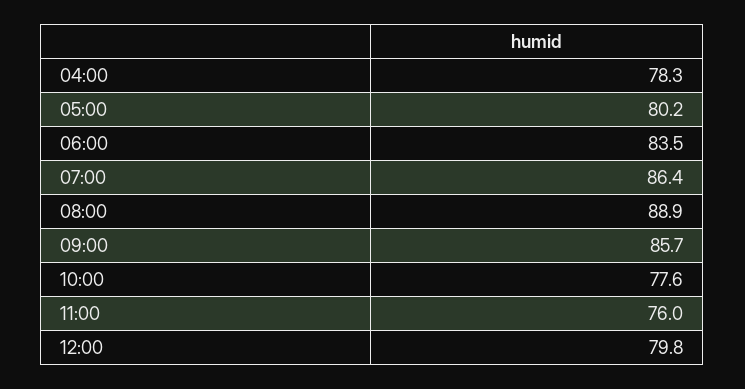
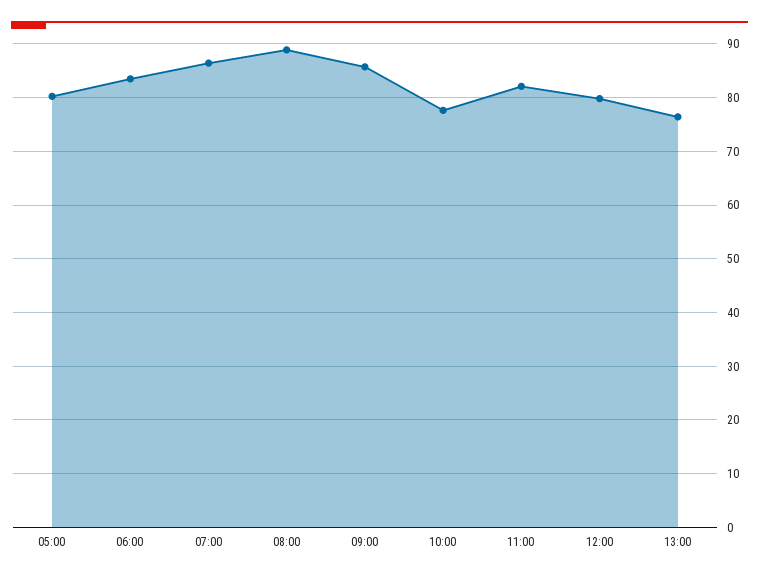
04:00: 78.3 -> none
11:00: 76 -> 82
13:00: none -> 76

